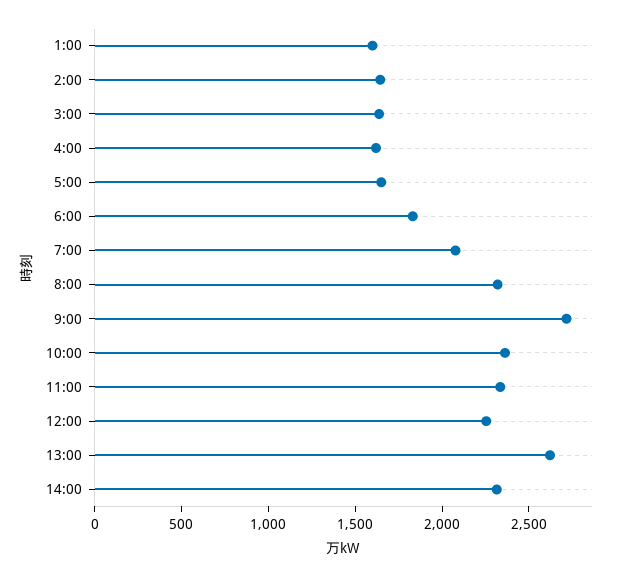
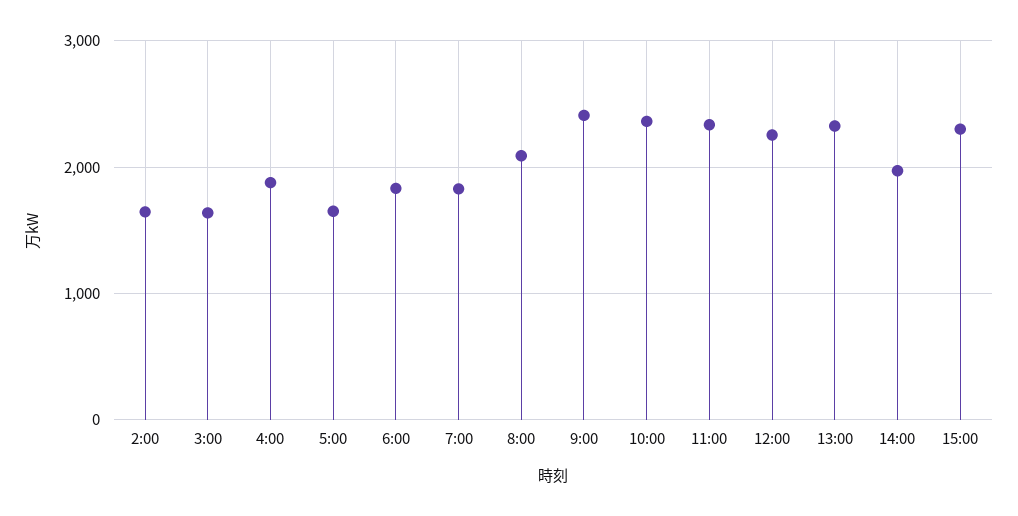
1:00: 1600 -> none
4:00: 1600 -> 1900
7:00: 2100 -> 1800
8:00: 2300 -> 2100
9:00: 2700 -> 2400
13:00: 2600 -> 2300
14:00: 2300 -> 2000
15:00: none -> 2300

